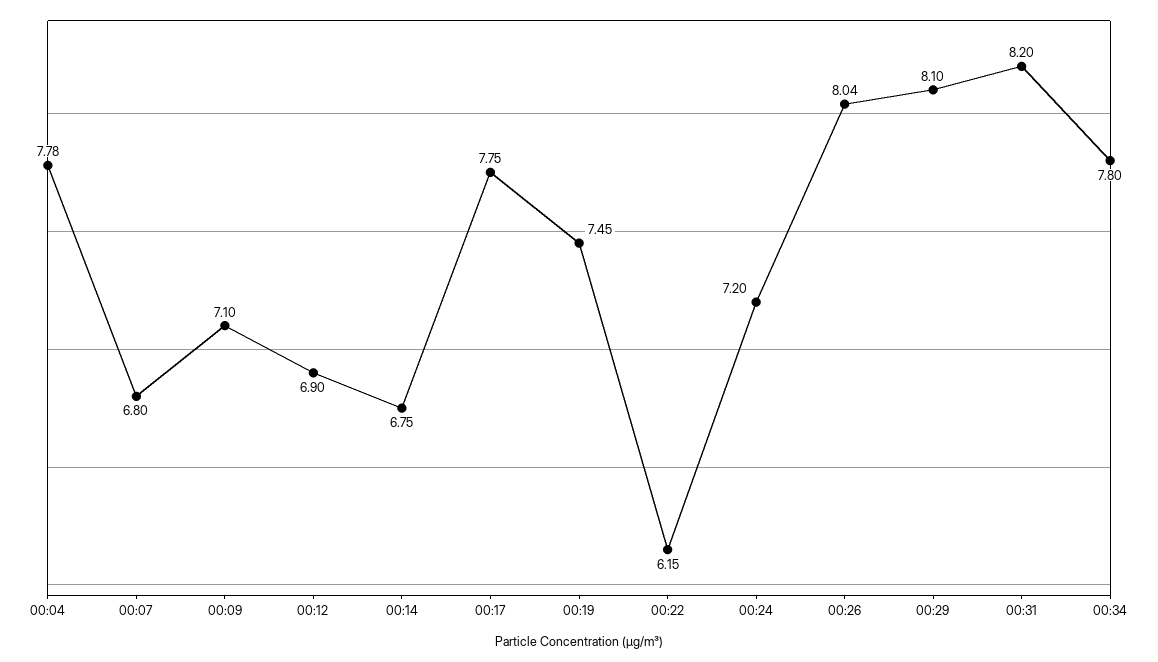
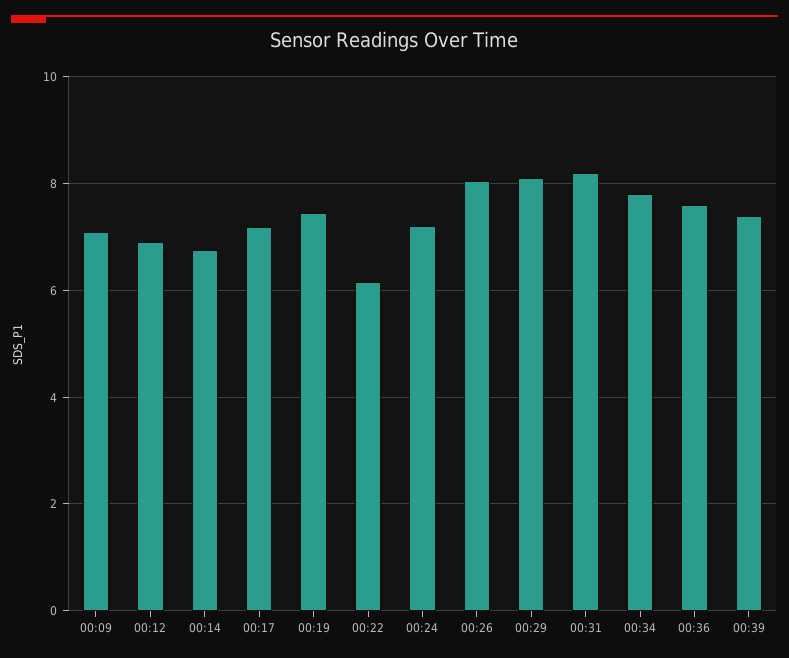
00:04: 7.78 -> none
00:07: 6.8 -> none
00:17: 7.75 -> 7.2
00:36: none -> 7.6
00:39: none -> 7.4

